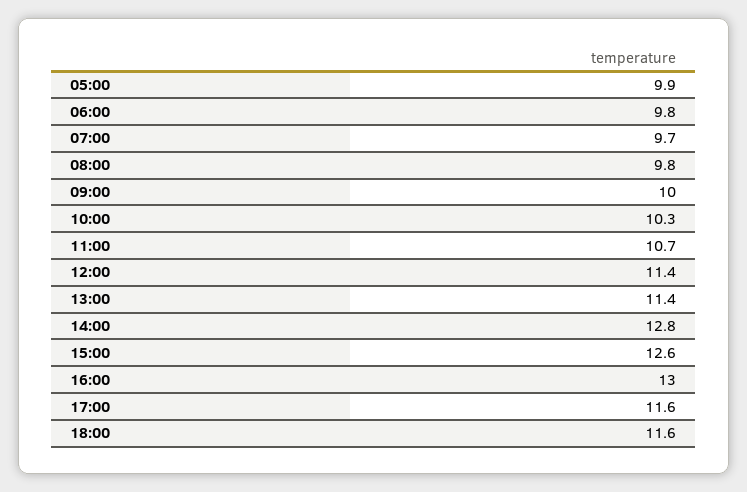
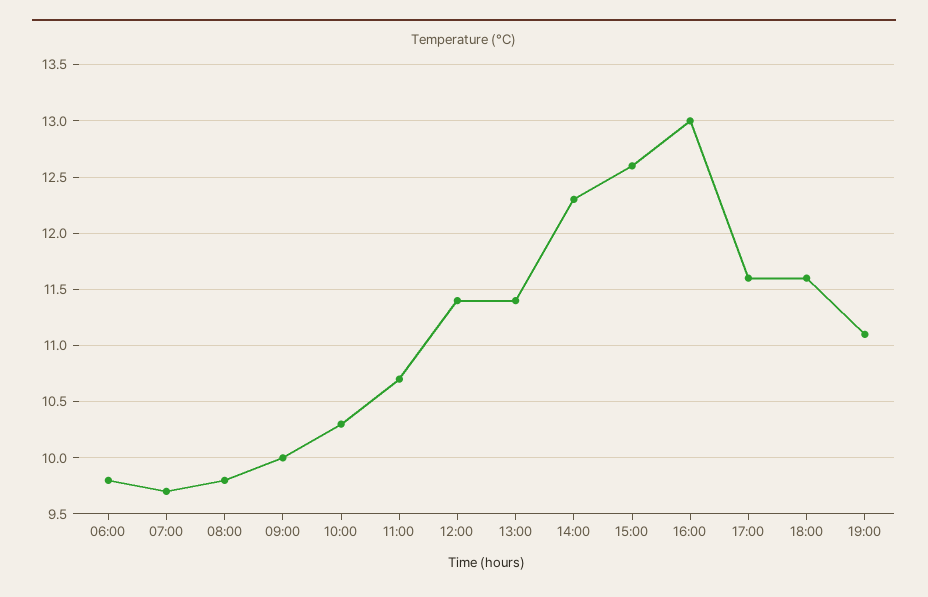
05:00: 9.9 -> none
14:00: 12.8 -> 12.3
19:00: none -> 11.1

